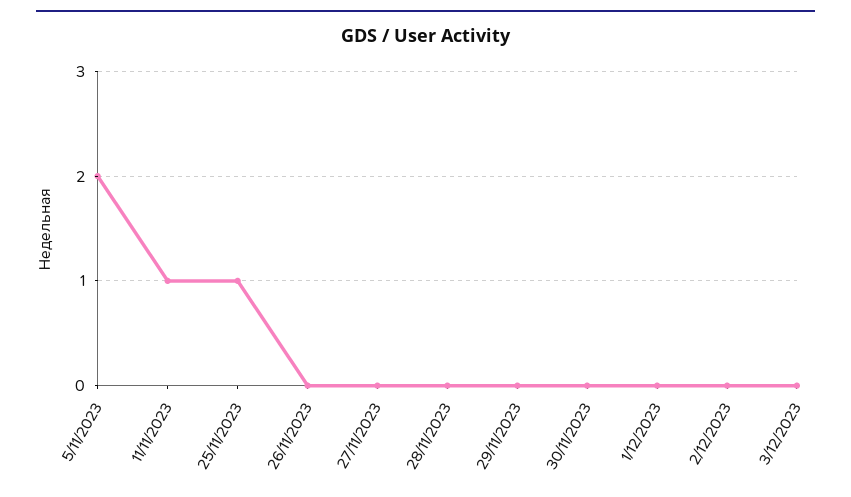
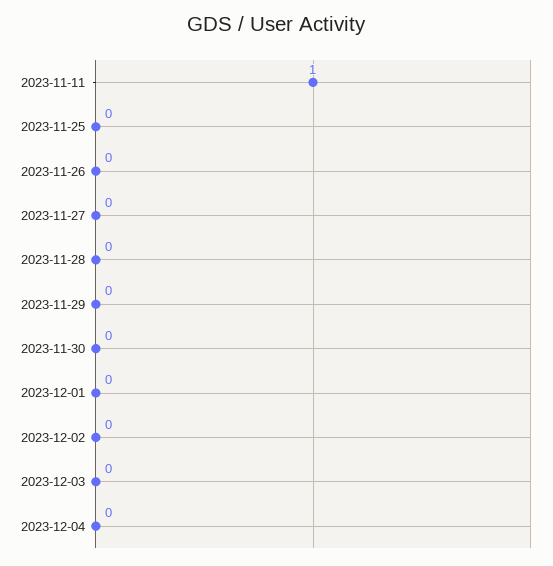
5/11/2023: 2 -> none
25/11/2023: 1 -> 0
2023-12-04: none -> 0

